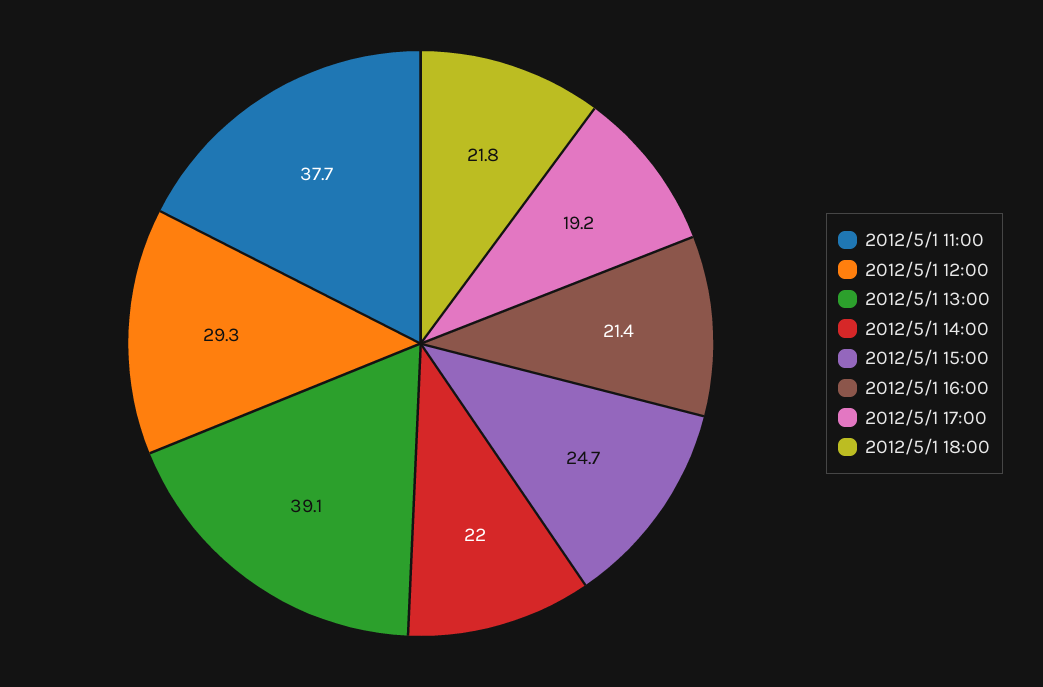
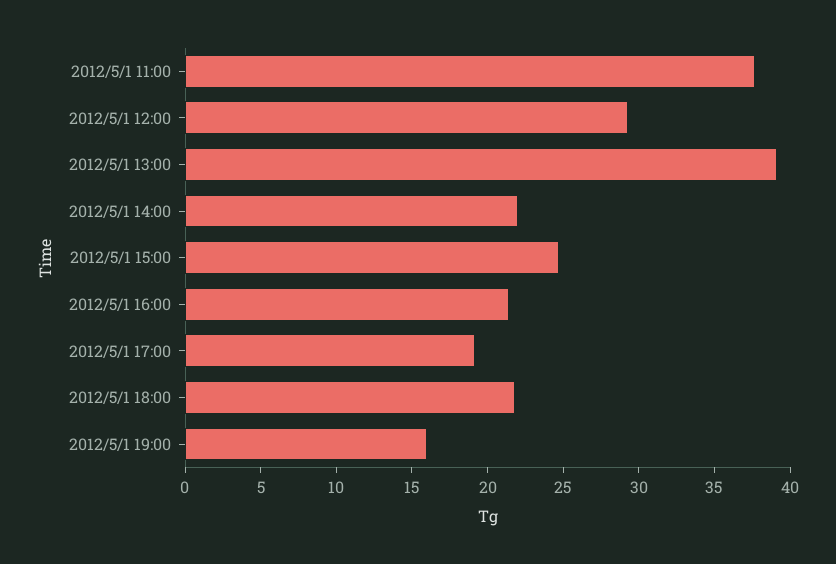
2012/5/1 19:00: none -> 16

